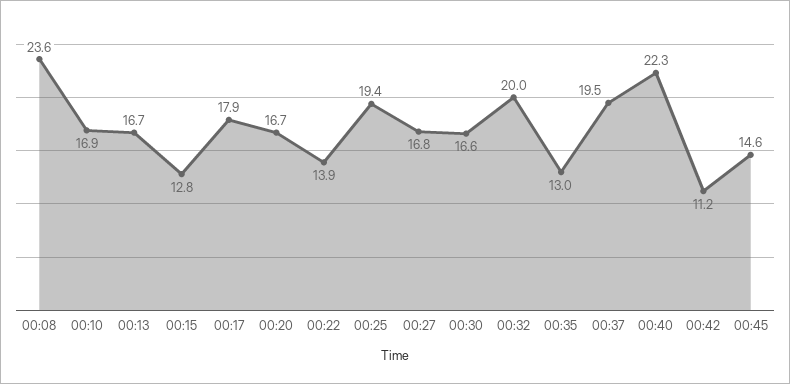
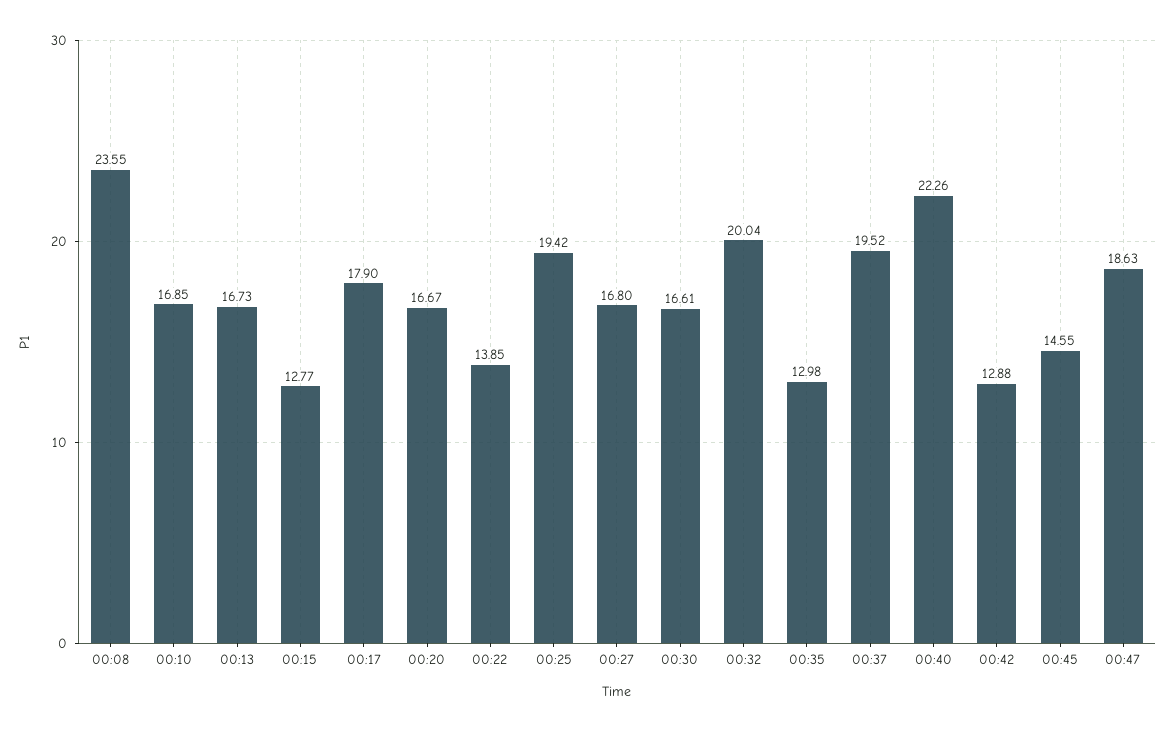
00:42: 11.2 -> 12.88
00:47: none -> 18.63

